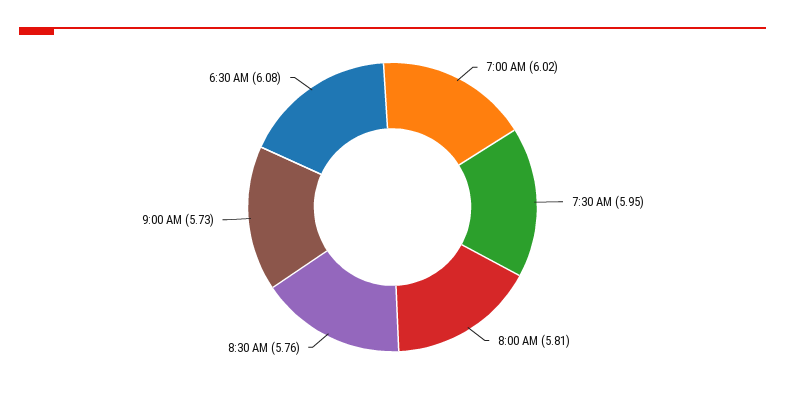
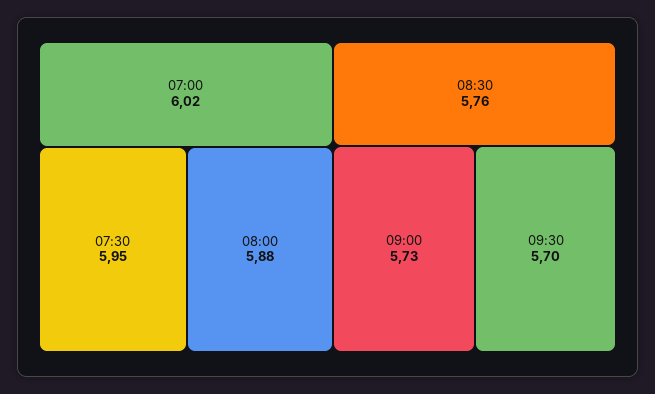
8:00 AM: 5.81 -> 5.88
6:30 AM: 6.08 -> none
09:30: none -> 5.7

